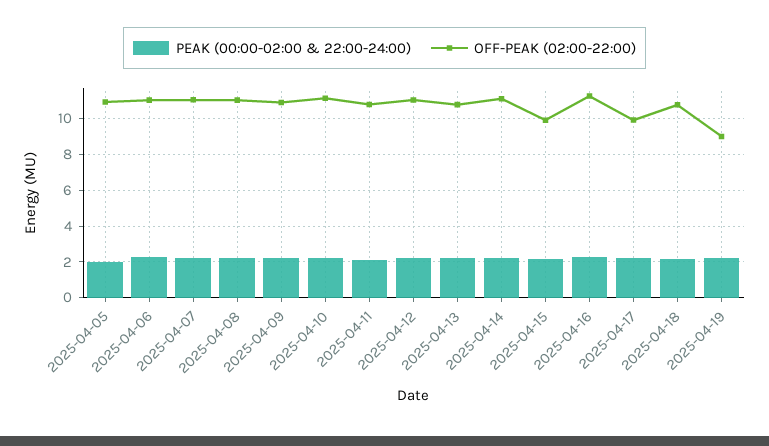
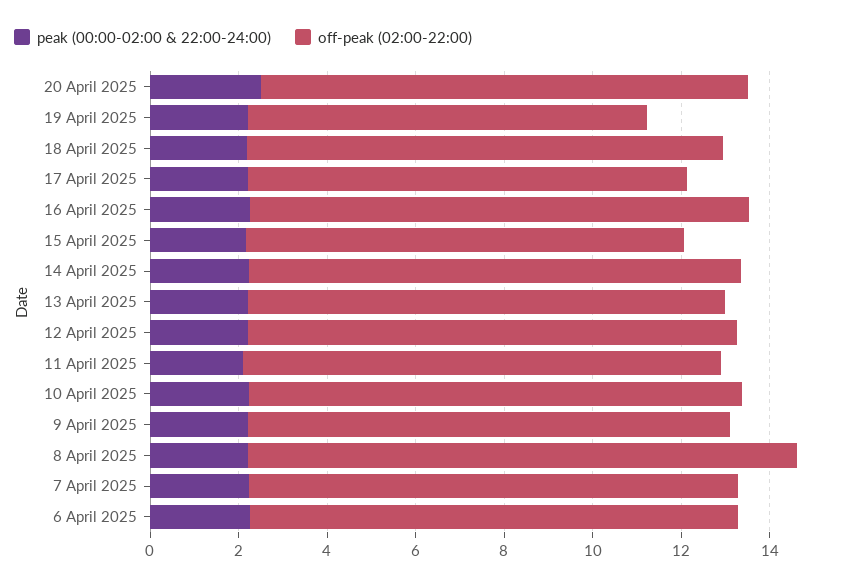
PEAK (00:00-02:00 & 22:00-24:00), 2025-04-05: 2 -> none
OFF-PEAK (02:00-22:00), 2025-04-05: 11 -> none
OFF-PEAK (02:00-22:00), 2025-04-08: 11 -> 12.5
PEAK (00:00-02:00 & 22:00-24:00), 20 April 2025: none -> 2.5
OFF-PEAK (02:00-22:00), 20 April 2025: none -> 11

